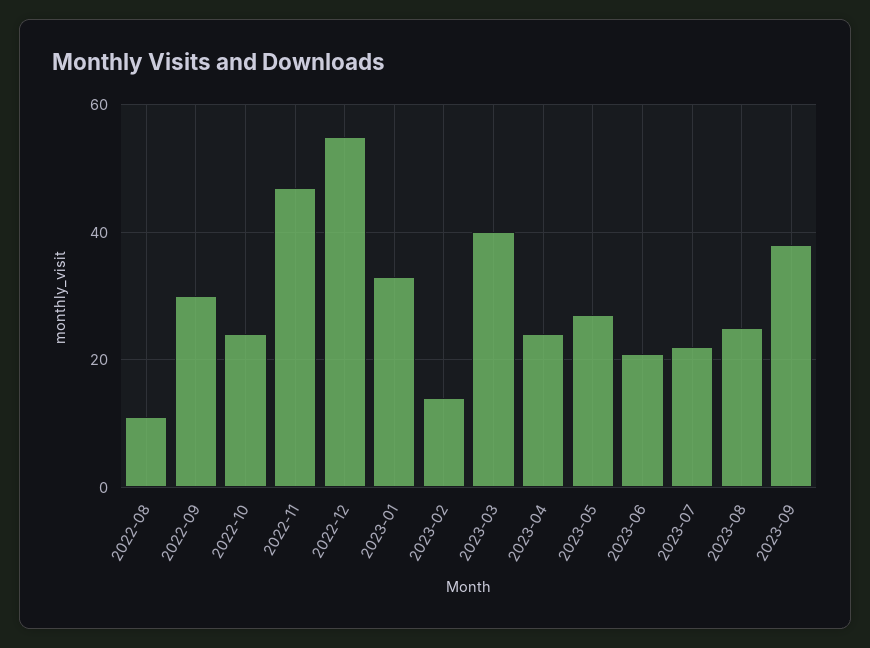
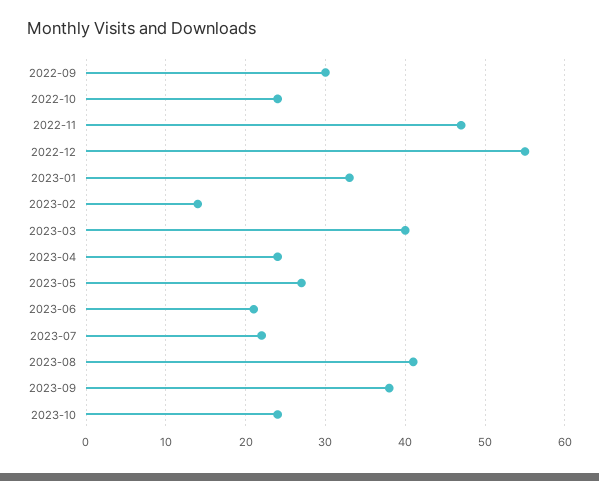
2022-08: 10 -> none
2023-08: 25 -> 41
2023-10: none -> 24

